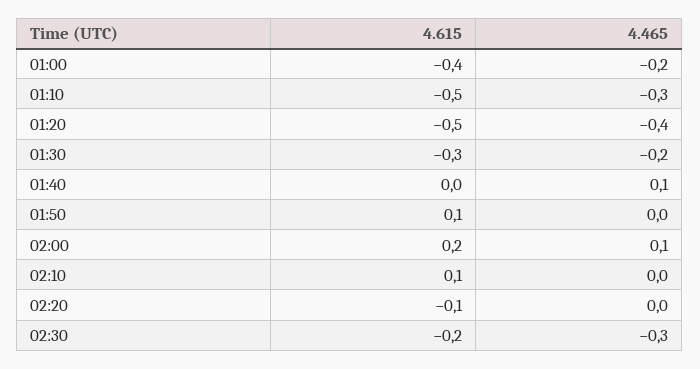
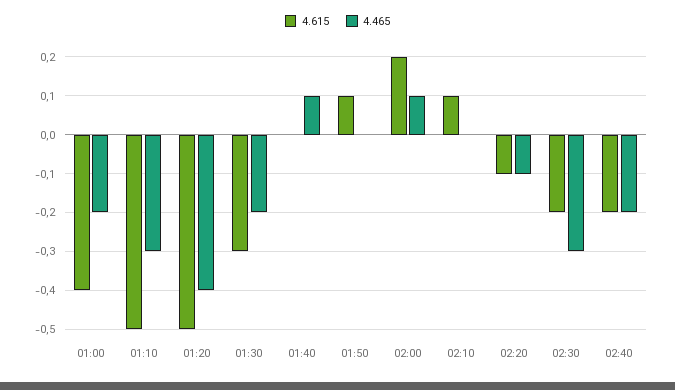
4.465, 02:20: 0 -> -0.1
4.615, 02:40: none -> -0.2
4.465, 02:40: none -> -0.2

